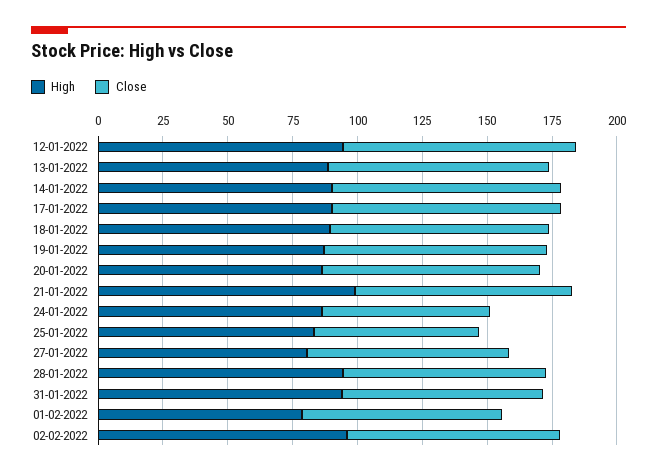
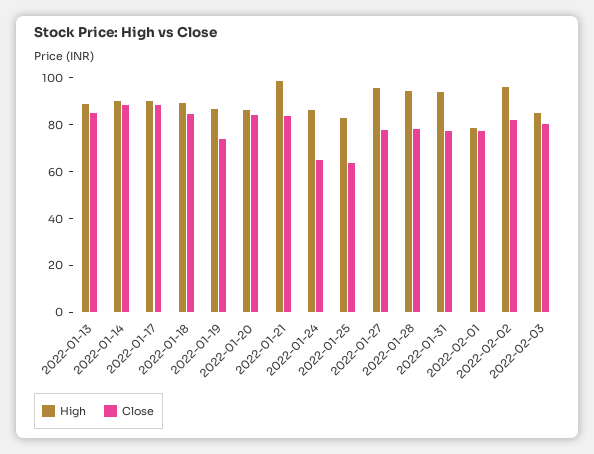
High, 12-01-2022: 95 -> none
Close, 12-01-2022: 90 -> none
Close, 19-01-2022: 85 -> 75
High, 27-01-2022: 80 -> 95
High, 2022-02-03: none -> 85
Close, 2022-02-03: none -> 80

